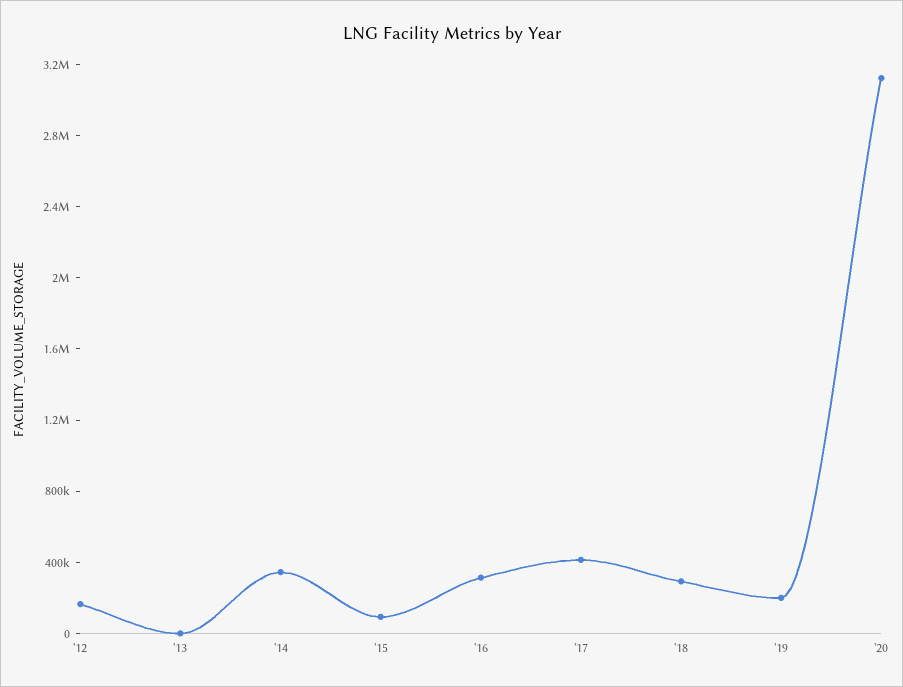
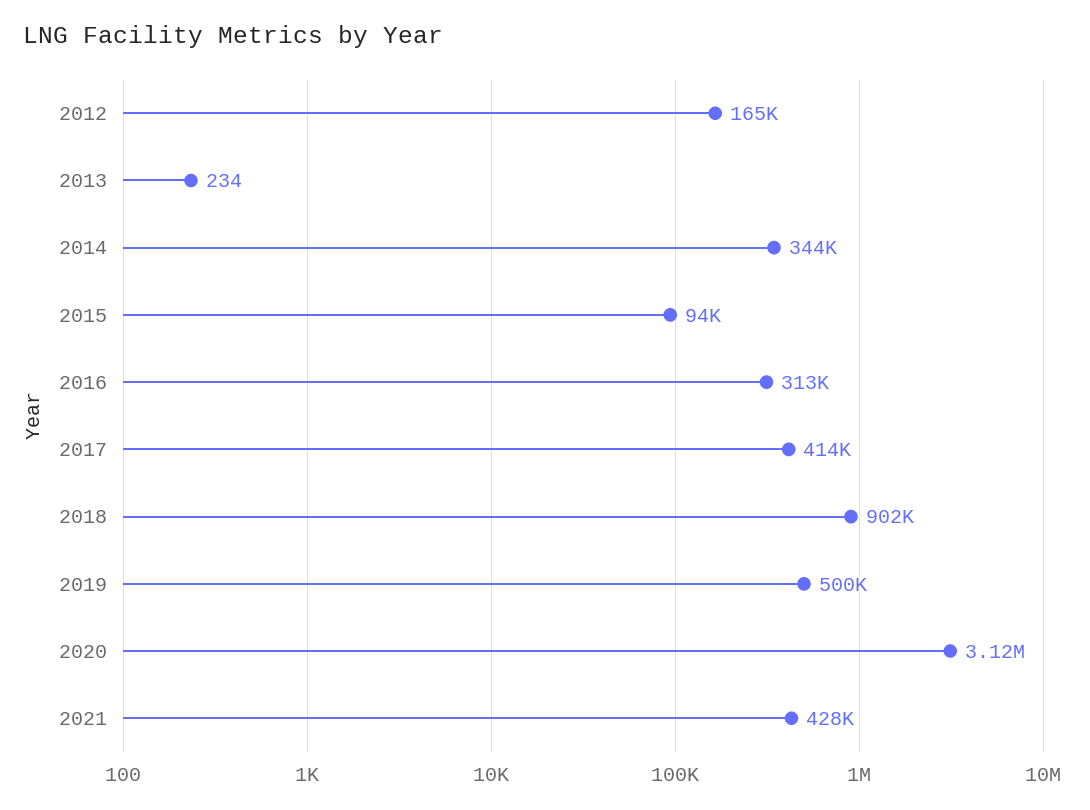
'18: 300000 -> 902000
'19: 200000 -> 500000
2021: none -> 428000

